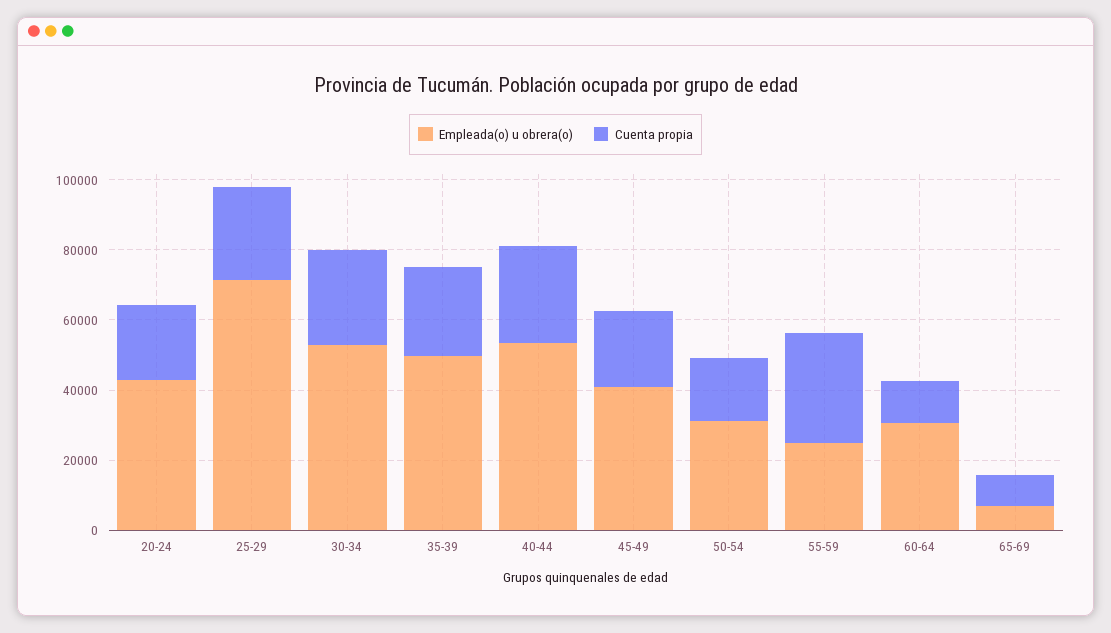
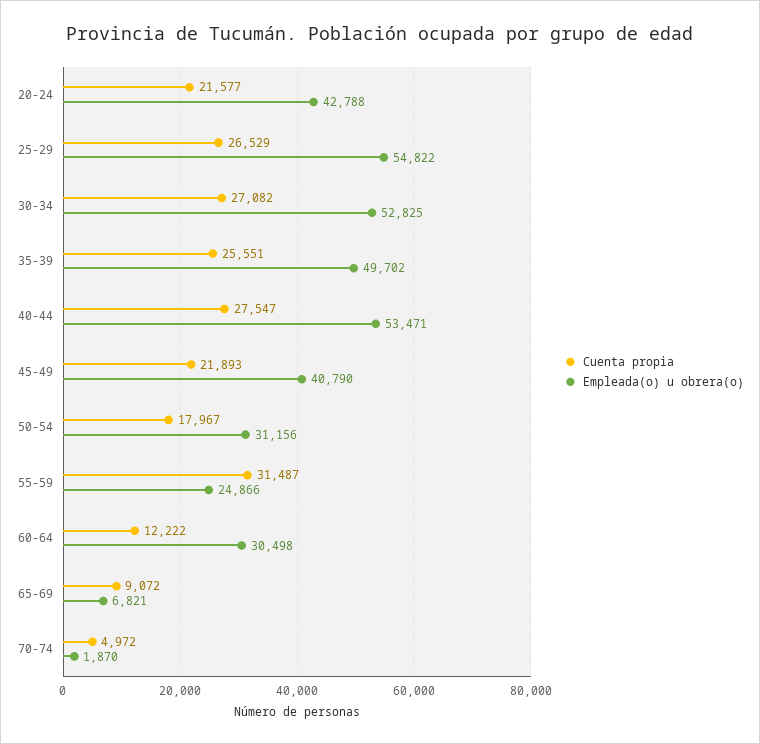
Empleada(o) u obrera(o), 25-29: 70000 -> 54822
Cuenta propia, 70-74: none -> 4972
Empleada(o) u obrera(o), 70-74: none -> 1870

